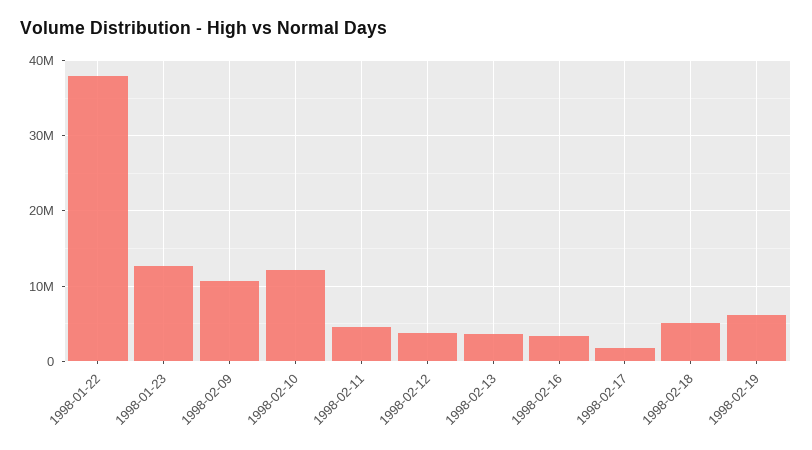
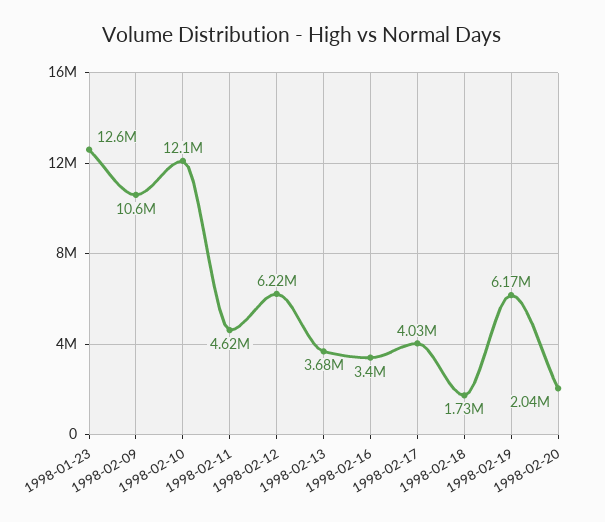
1998-01-22: 38000000 -> none
1998-02-12: 4000000 -> 6220000
1998-02-17: 2000000 -> 4030000
1998-02-18: 5000000 -> 1730000
1998-02-20: none -> 2040000

